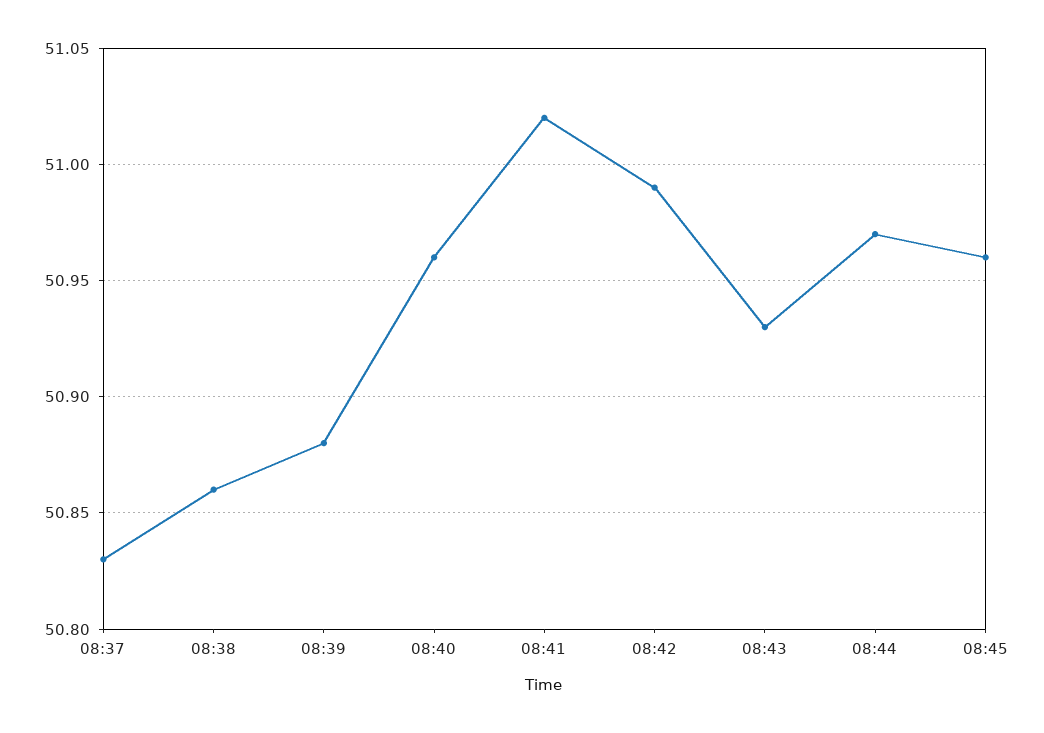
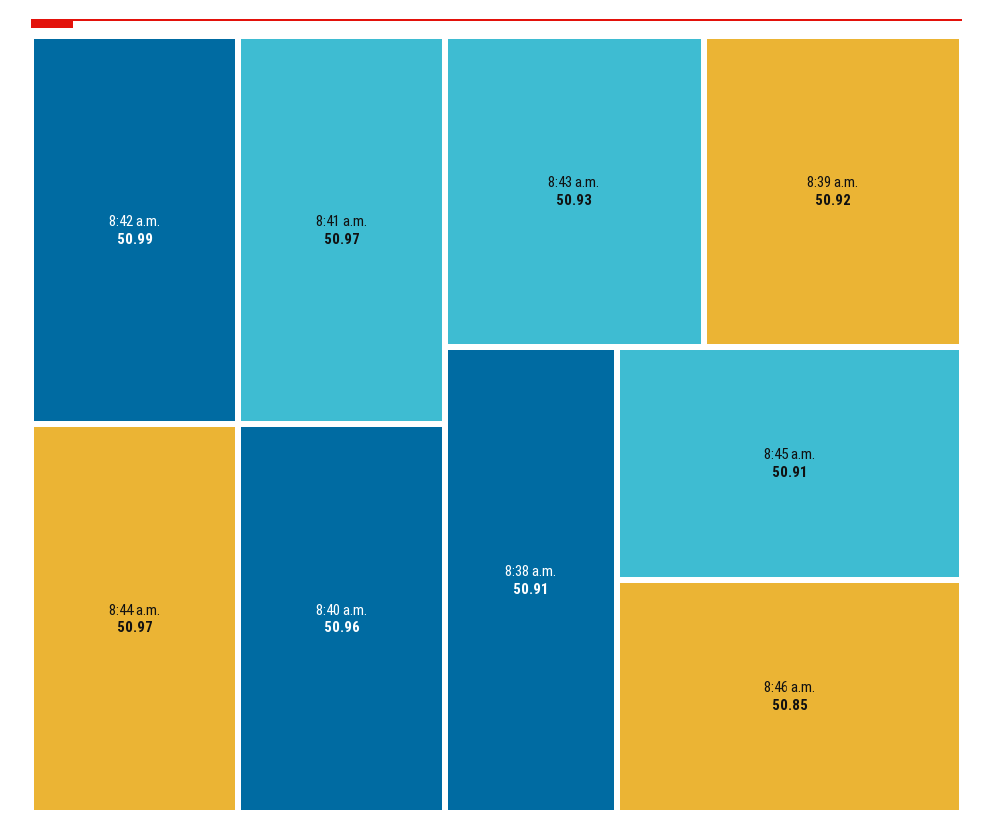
08:37: 50.83 -> none
08:38: 50.86 -> 50.91
08:39: 50.88 -> 50.92
08:41: 51.02 -> 50.97
08:45: 50.96 -> 50.91
8:46 a.m.: none -> 50.85

